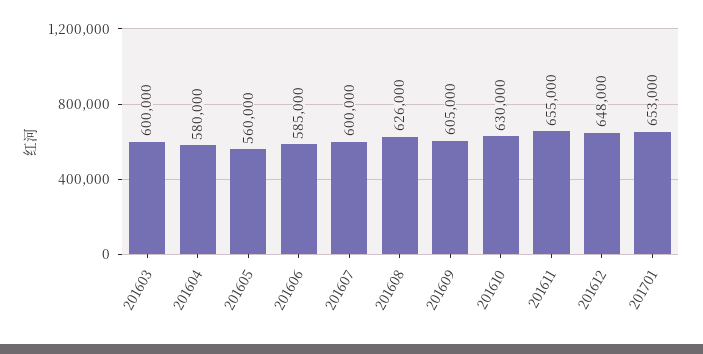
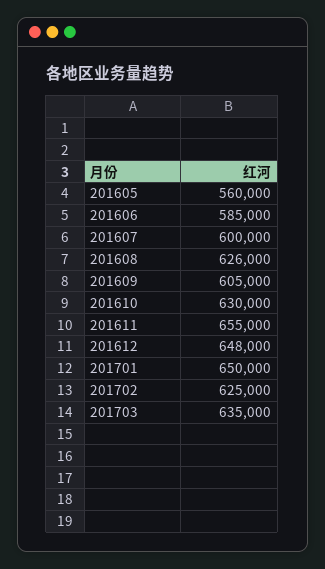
201603: 600000 -> none
201604: 580000 -> none
201701: 653000 -> 650000
201702: none -> 625000
201703: none -> 635000

